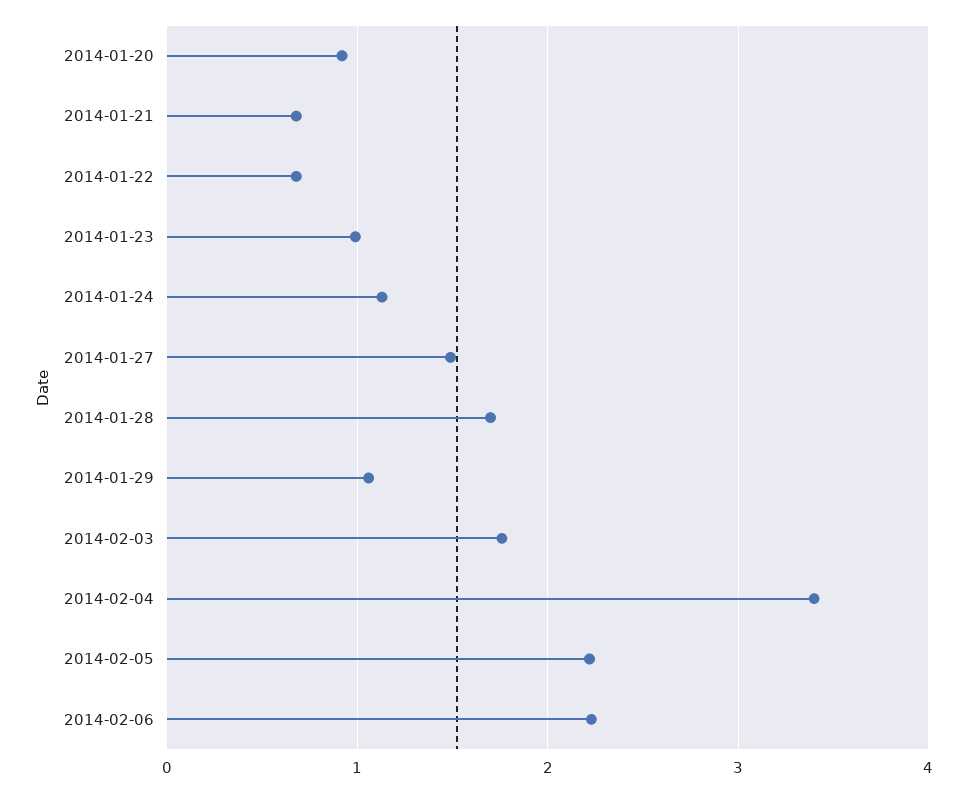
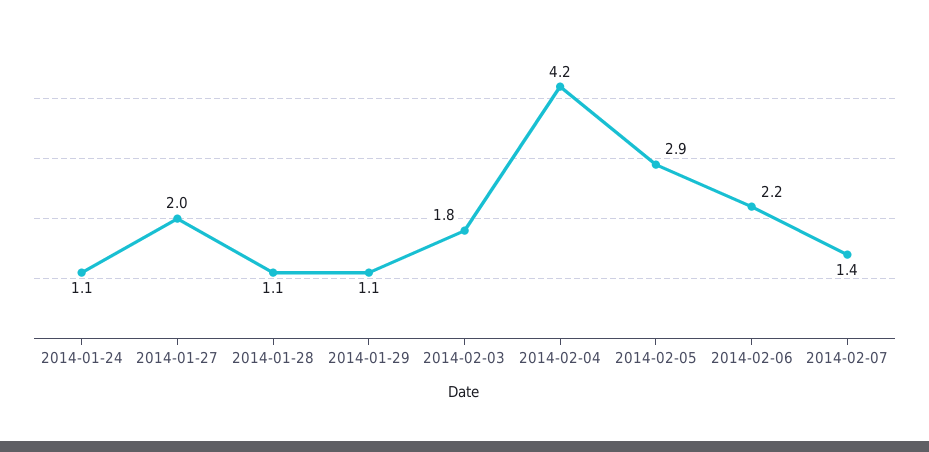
2014-01-20: 0.9 -> none
2014-01-21: 0.7 -> none
2014-01-22: 0.7 -> none
2014-01-23: 1 -> none
2014-01-27: 1.5 -> 2
2014-01-28: 1.7 -> 1.1
2014-02-04: 3.4 -> 4.2
2014-02-05: 2.2 -> 2.9
2014-02-07: none -> 1.4

